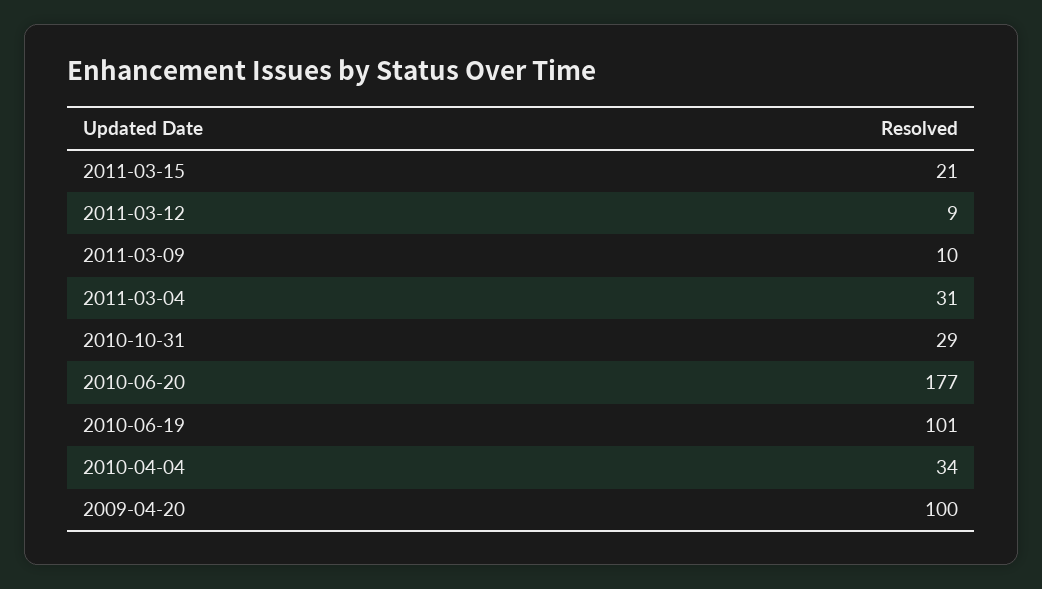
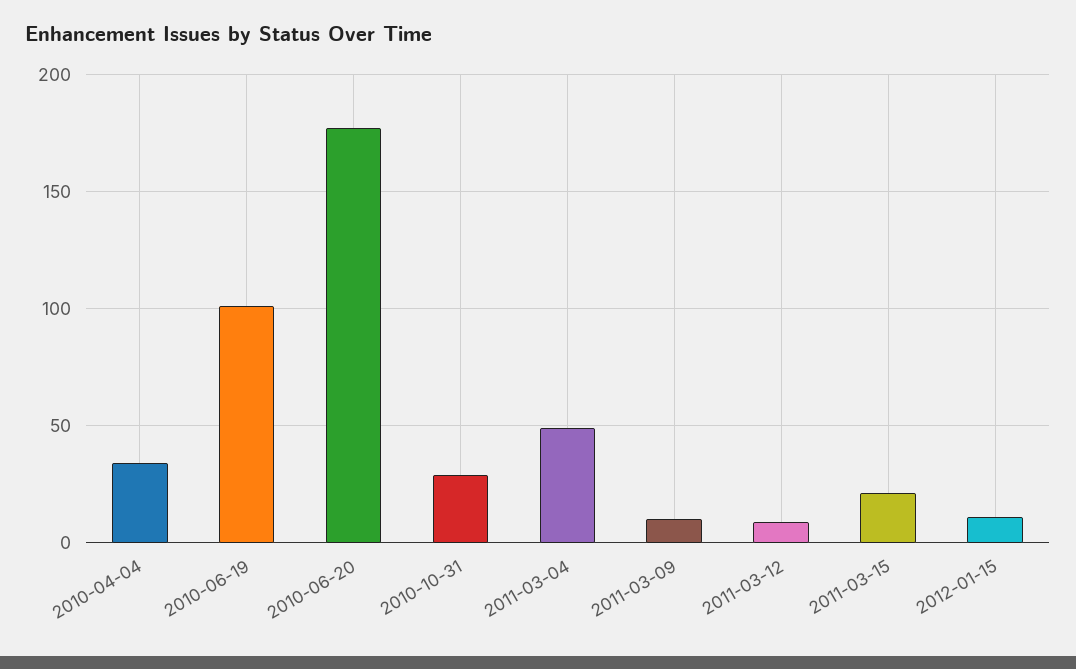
2011-03-04: 31 -> 50
2009-04-20: 100 -> none
2012-01-15: none -> 10

